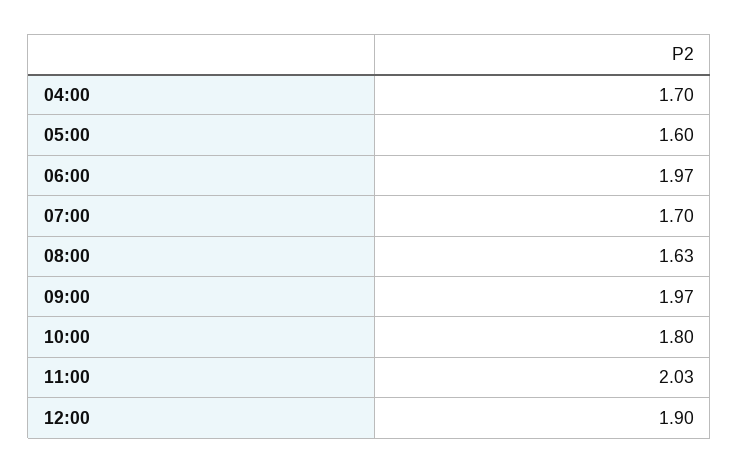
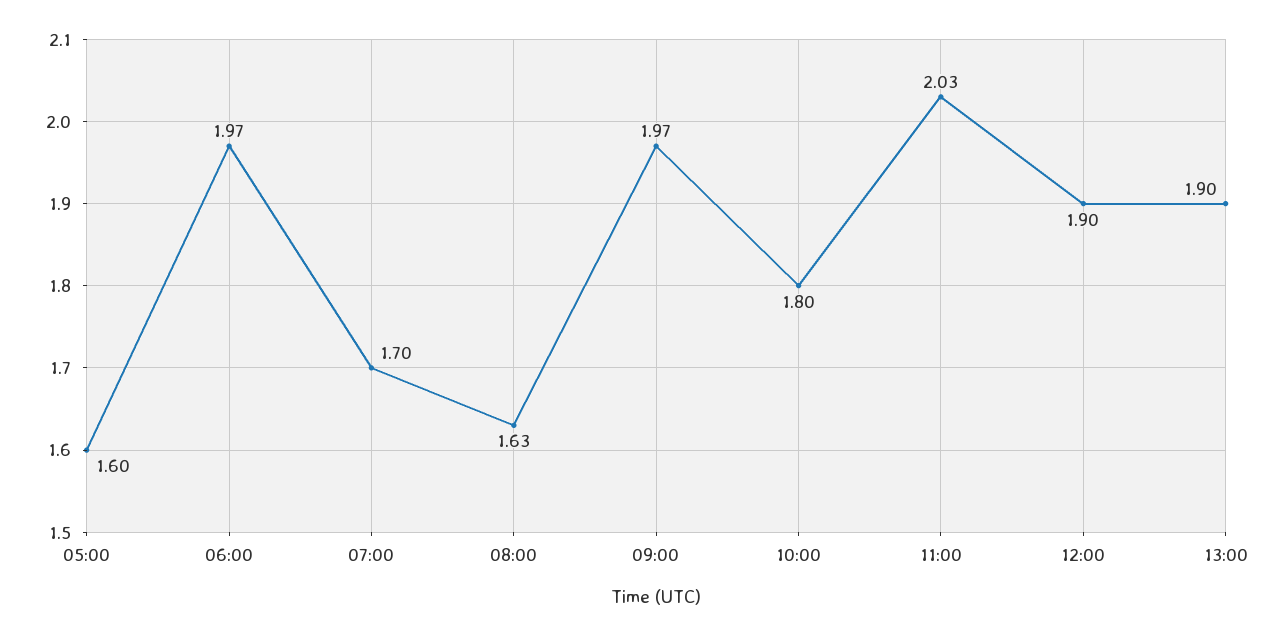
04:00: 1.7 -> none
13:00: none -> 1.9

